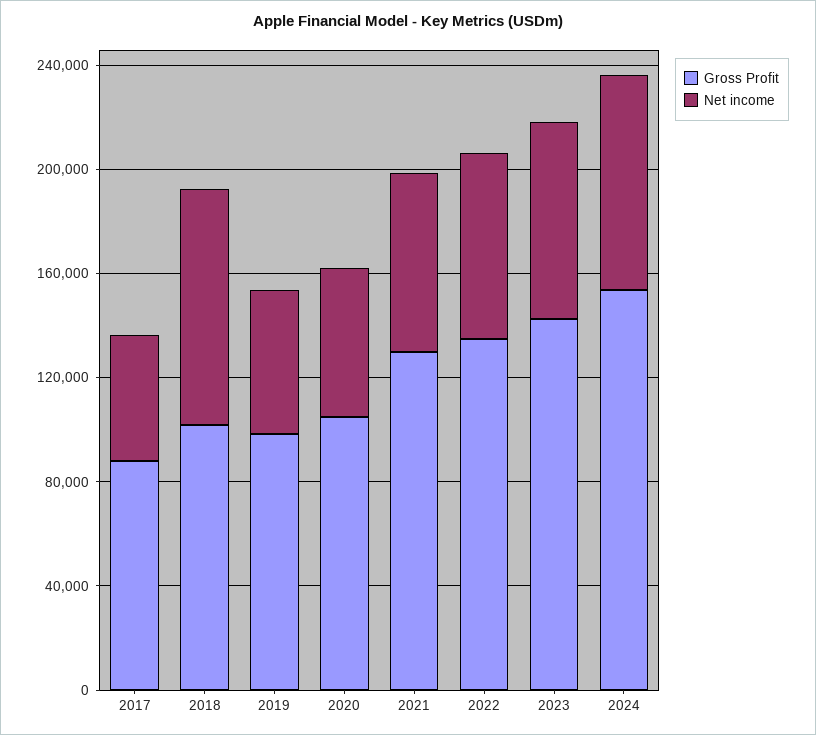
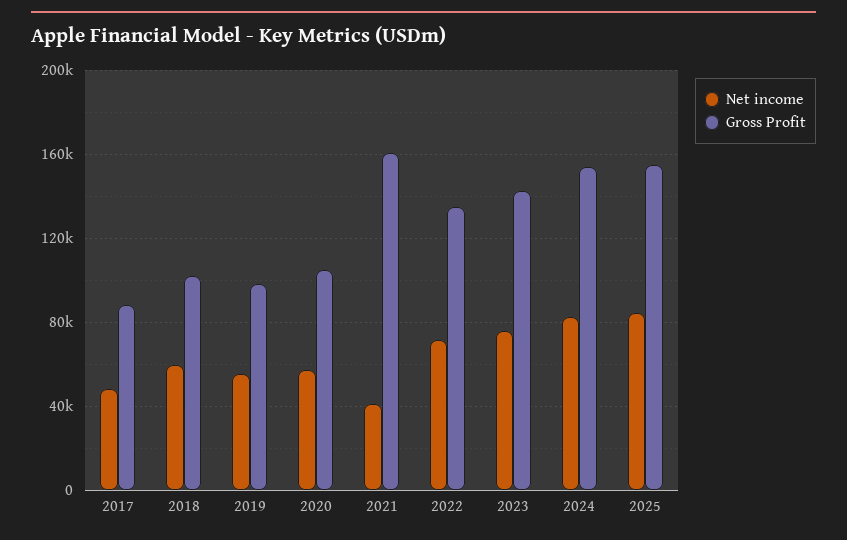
Net income, 2018: 90000 -> 60000
Gross Profit, 2021: 130000 -> 160000
Net income, 2021: 70000 -> 40000
Net income, 2025: none -> 85000
Gross Profit, 2025: none -> 155000

